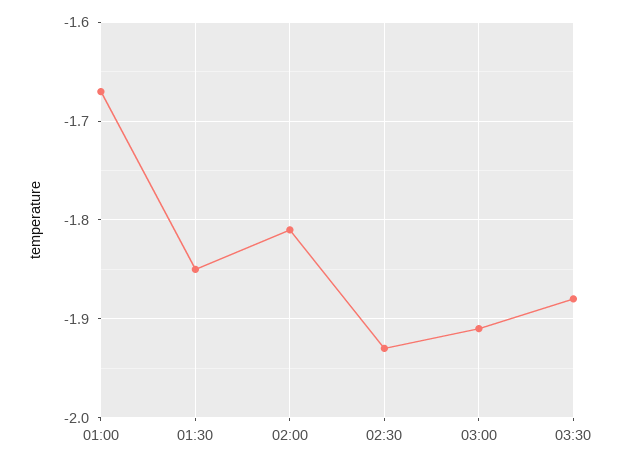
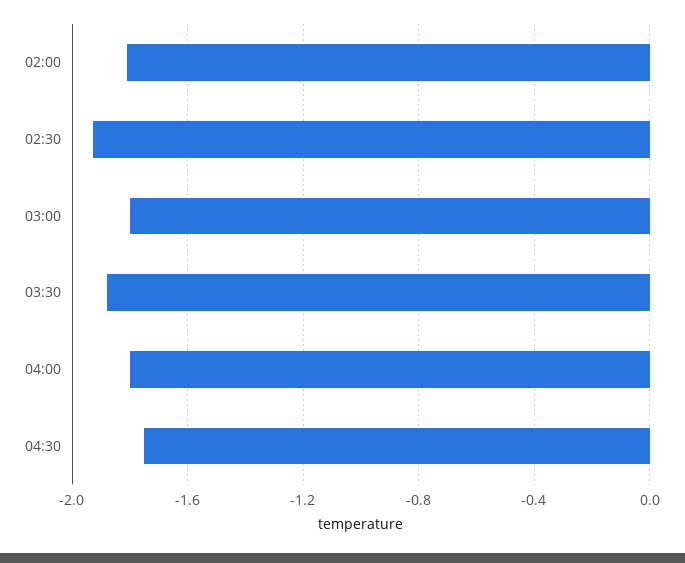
01:00: -1.67 -> none
01:30: -1.85 -> none
03:00: -1.91 -> -1.8
04:00: none -> -1.8
04:30: none -> -1.75

